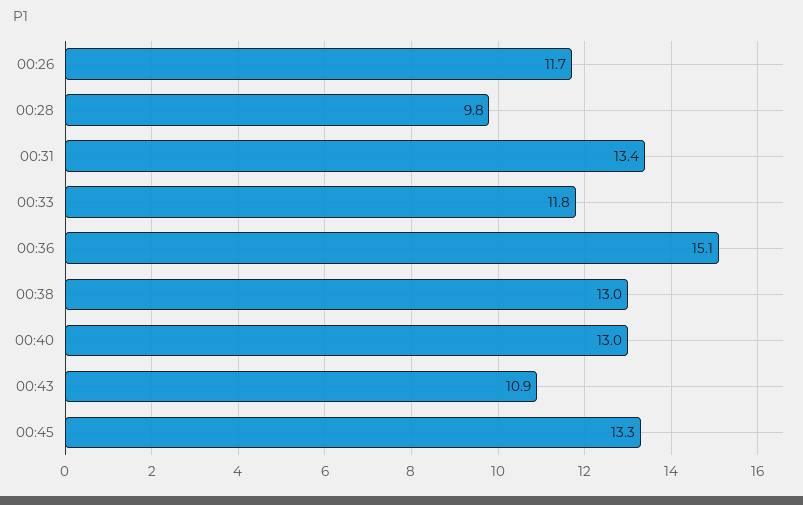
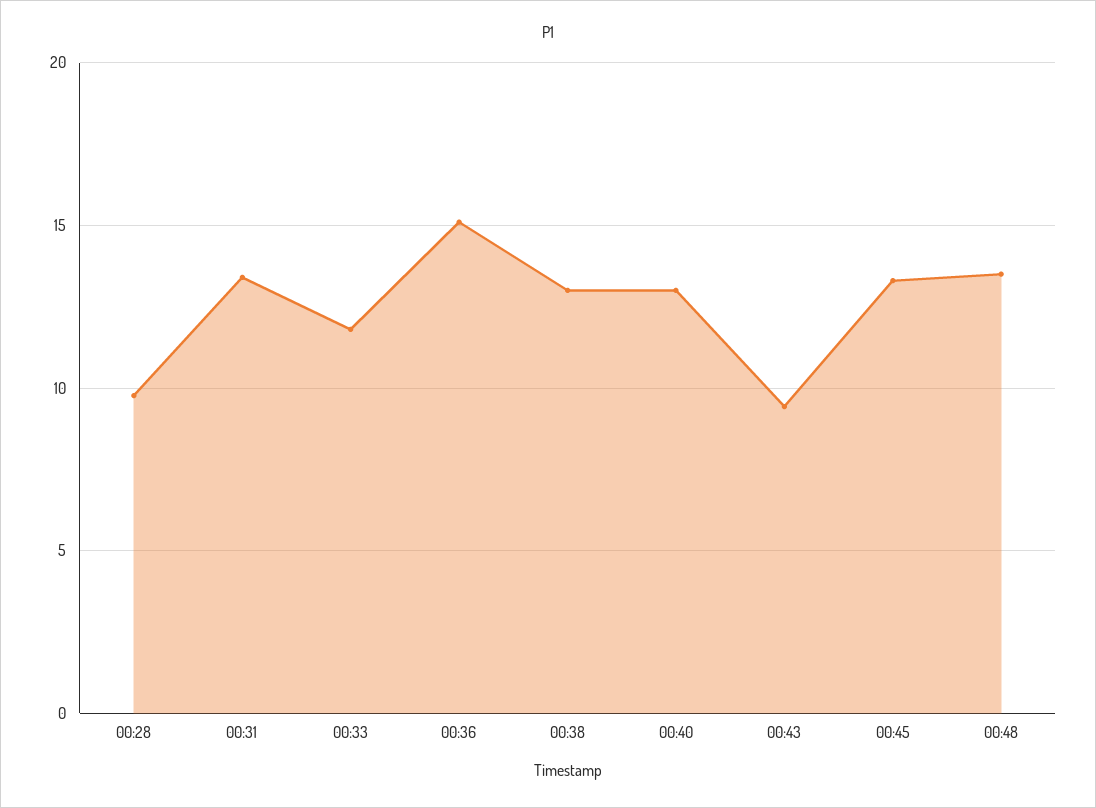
00:26: 11.7 -> none
00:43: 10.9 -> 9.5
00:48: none -> 13.5

